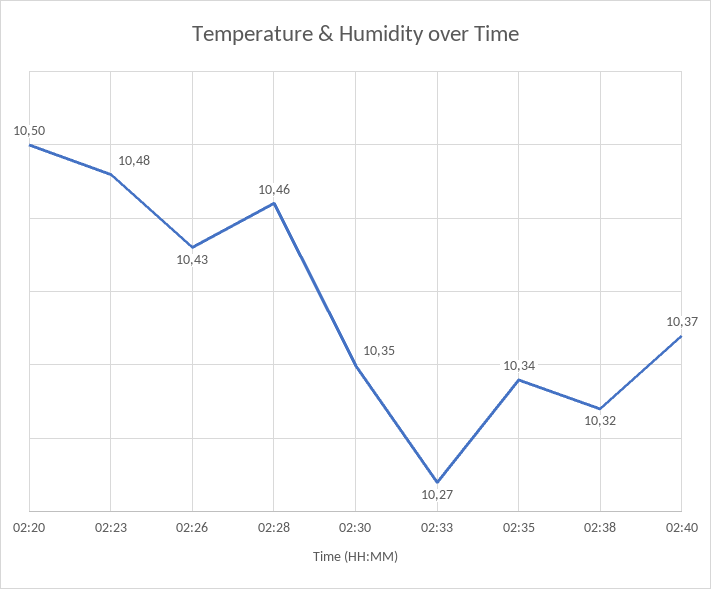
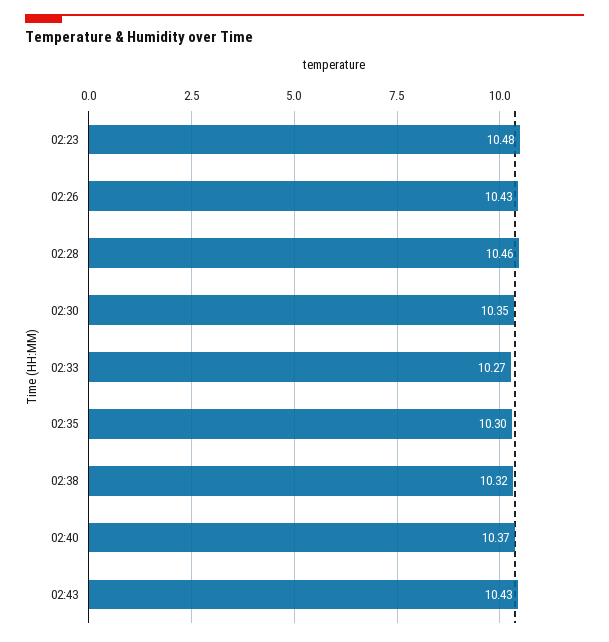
02:20: 10.5 -> none
02:35: 10.34 -> 10.3
02:43: none -> 10.43

